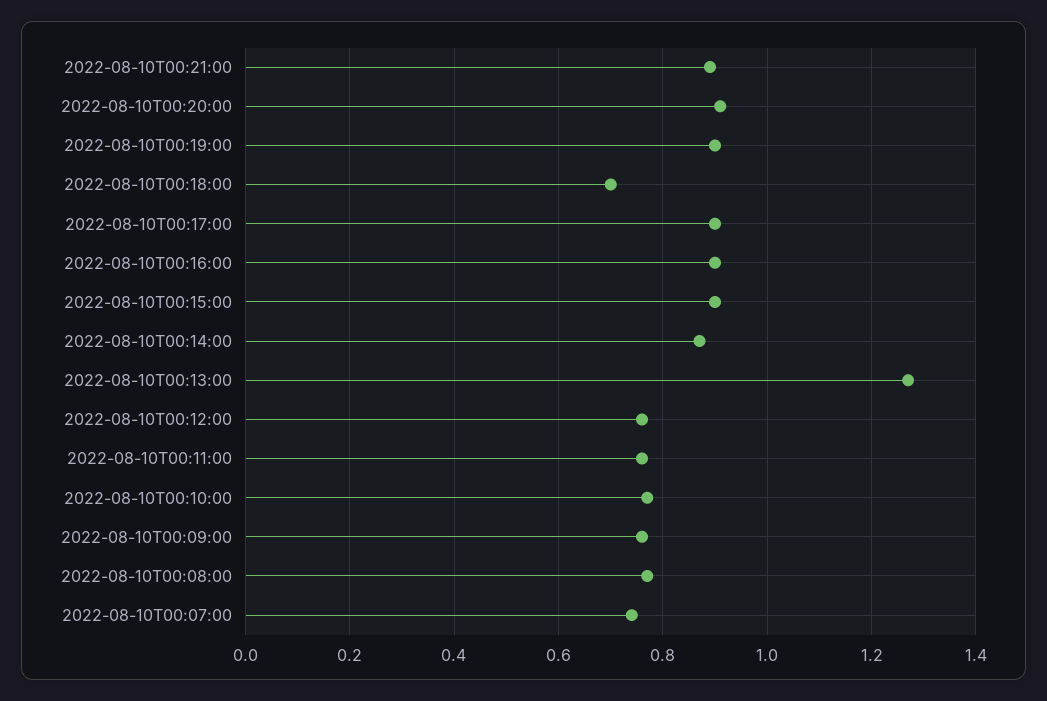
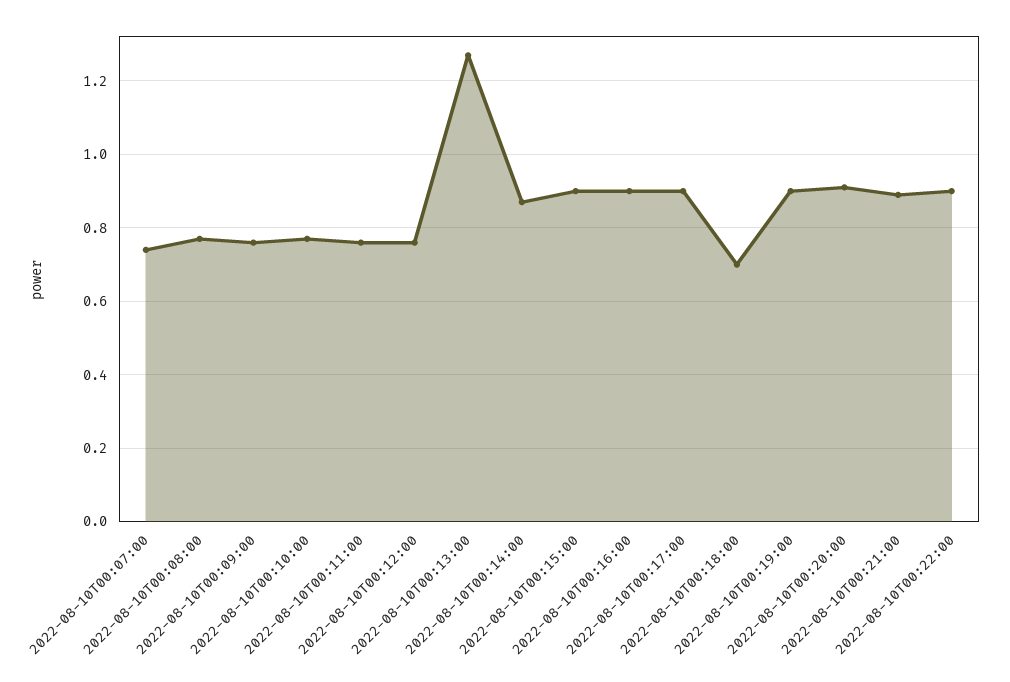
2022-08-10T00:22:00: none -> 0.9

